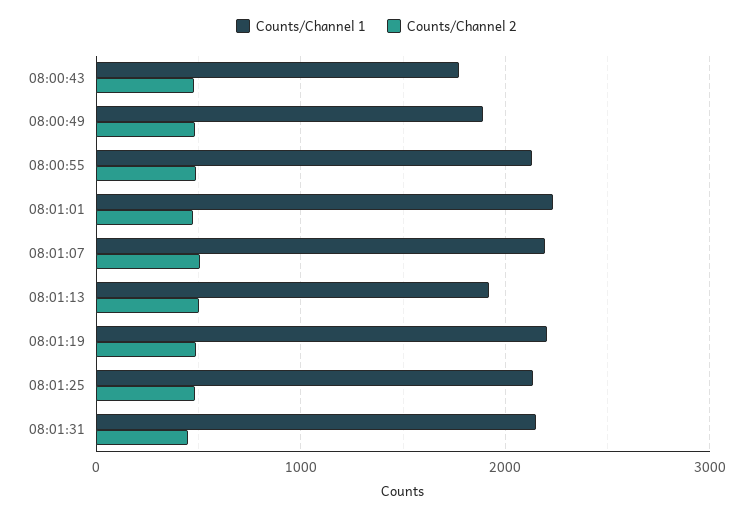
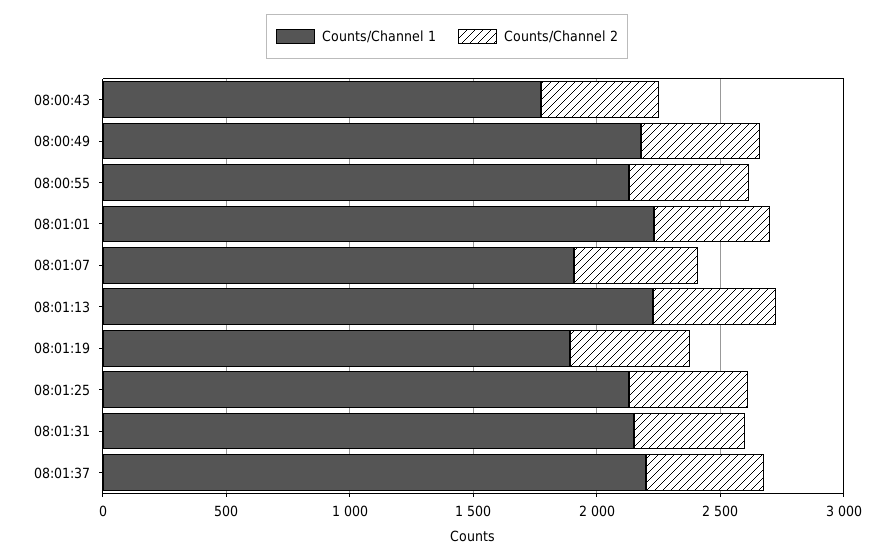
Counts/Channel 1, 08:00:49: 1900 -> 2200
Counts/Channel 1, 08:01:07: 2200 -> 1900
Counts/Channel 1, 08:01:13: 1900 -> 2200
Counts/Channel 1, 08:01:19: 2200 -> 1900
Counts/Channel 1, 08:01:37: none -> 2200
Counts/Channel 2, 08:01:37: none -> 500

